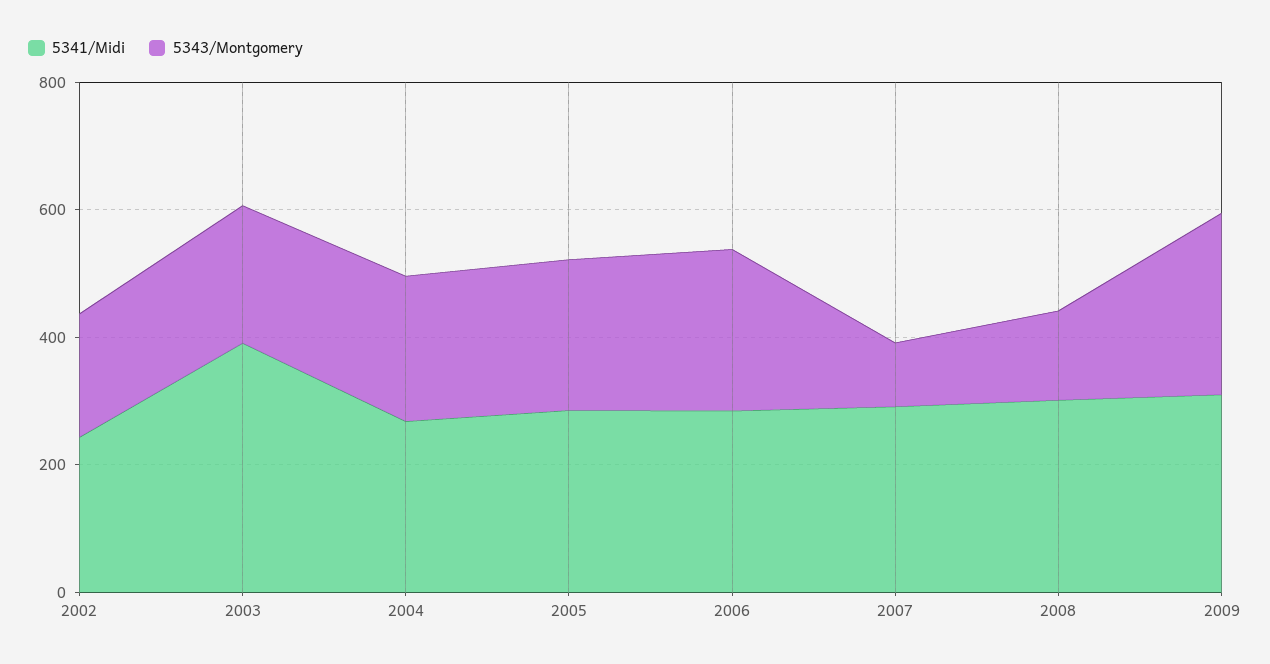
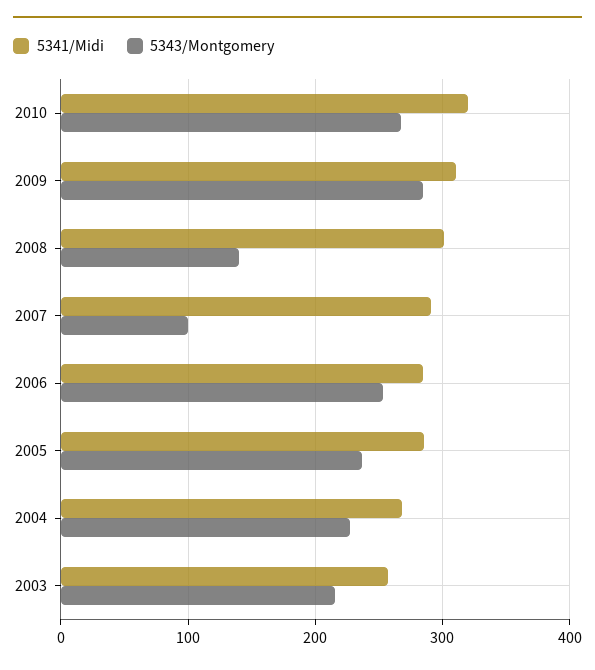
5341/Midi, 2002: 250 -> none
5343/Montgomery, 2002: 200 -> none
5341/Midi, 2003: 400 -> 260
5341/Midi, 2010: none -> 320
5343/Montgomery, 2010: none -> 270

